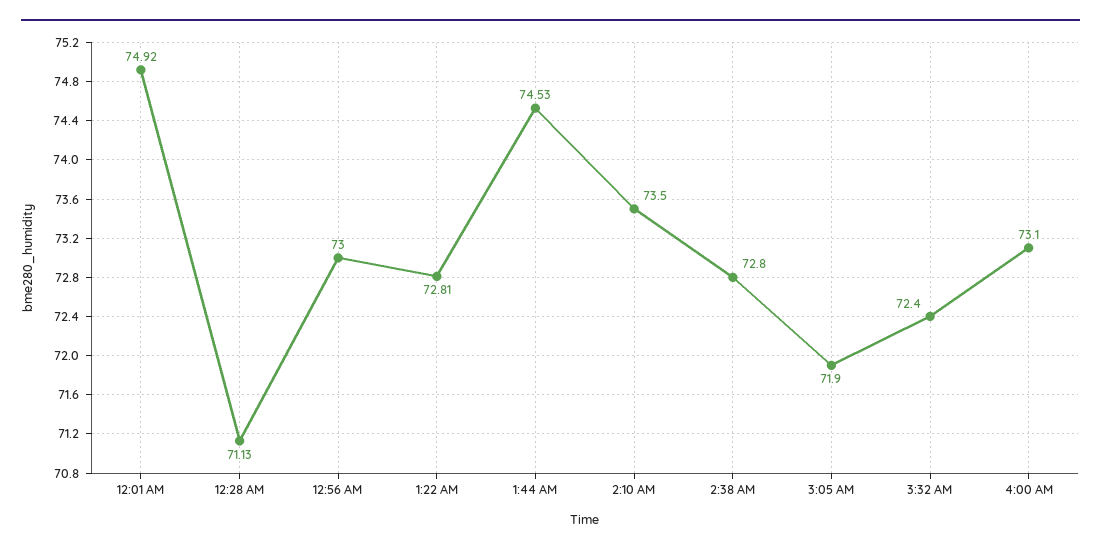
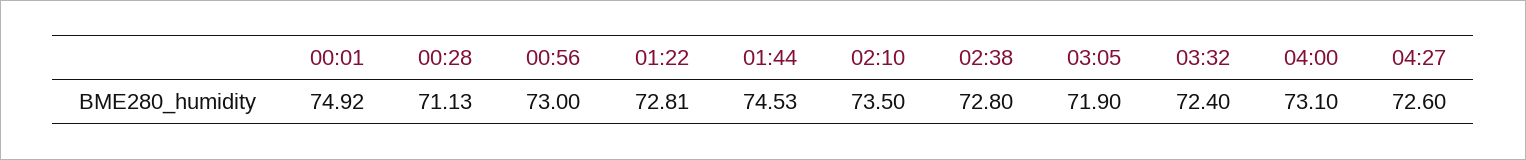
04:27: none -> 72.6

